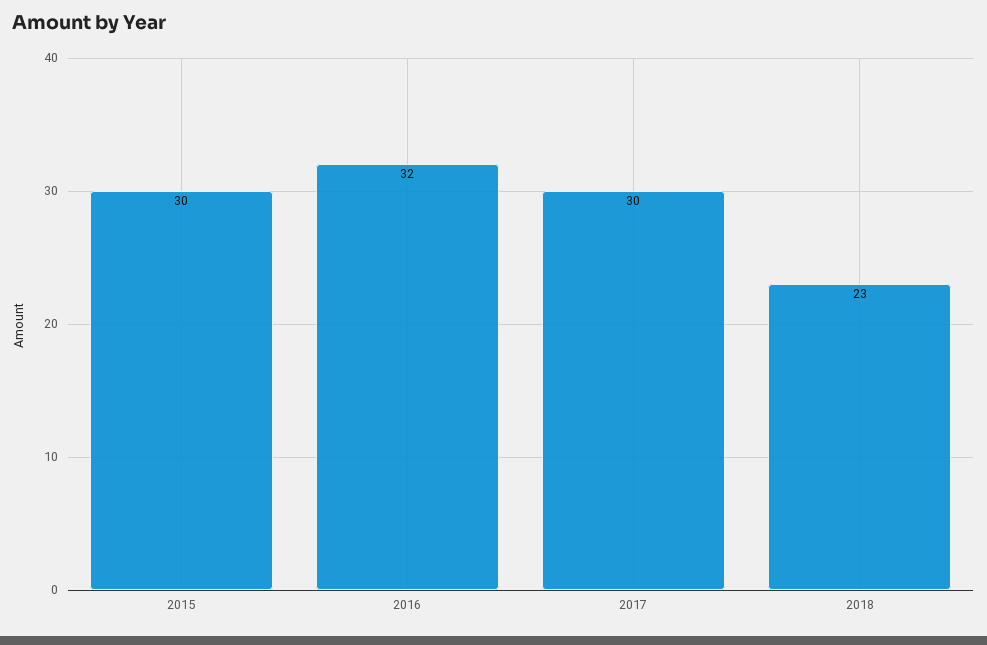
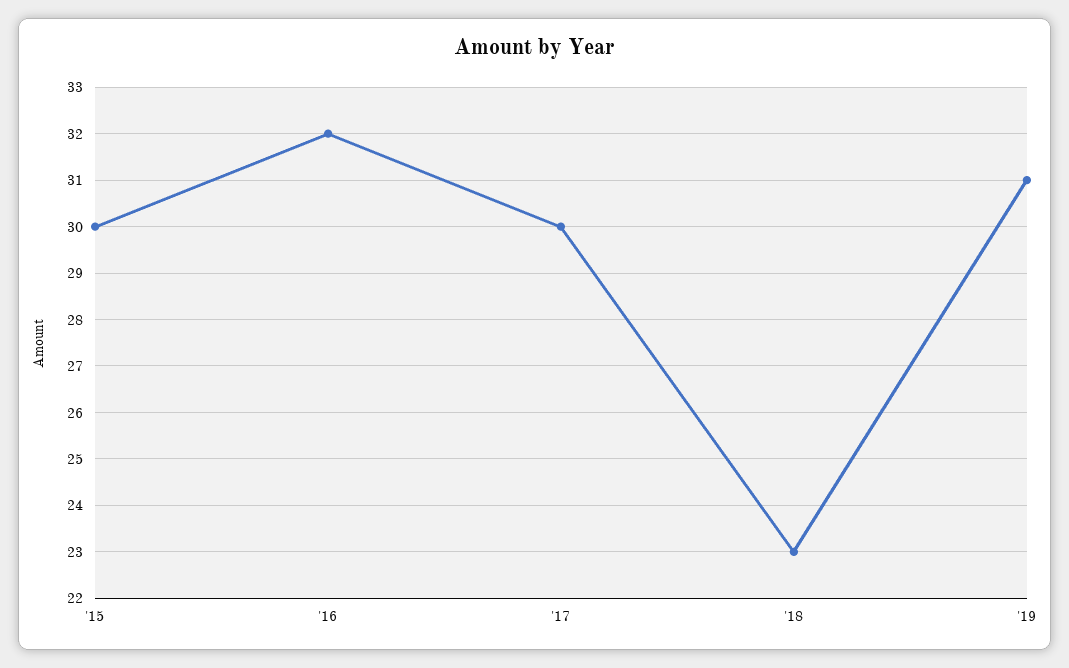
'19: none -> 31

